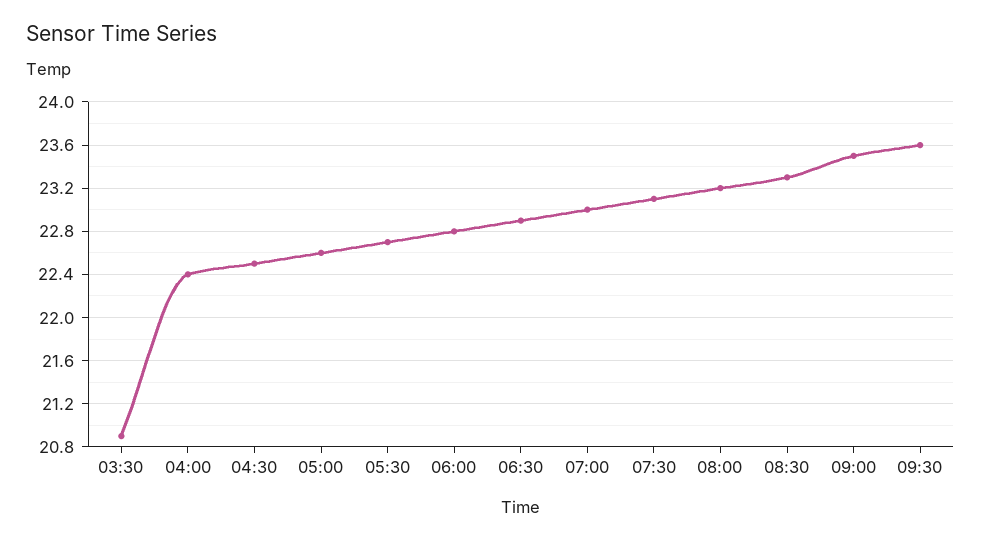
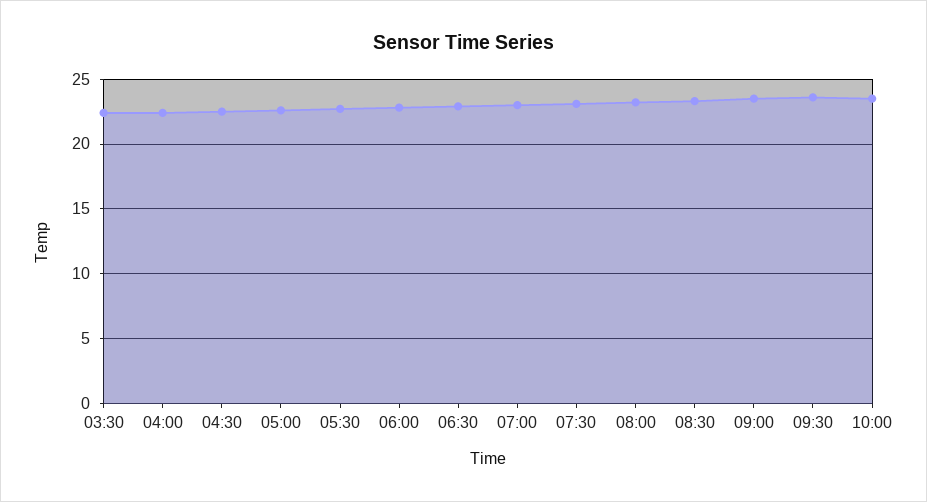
03:30: 20.9 -> 22.5
10:00: none -> 23.5

